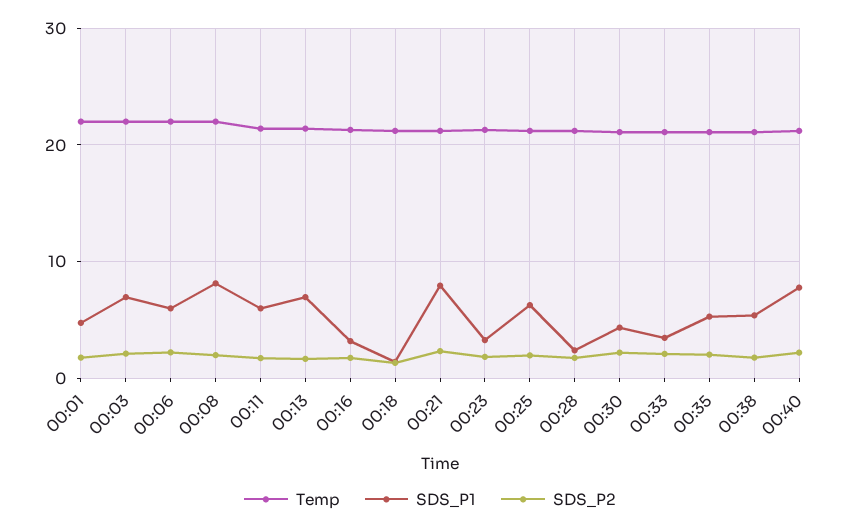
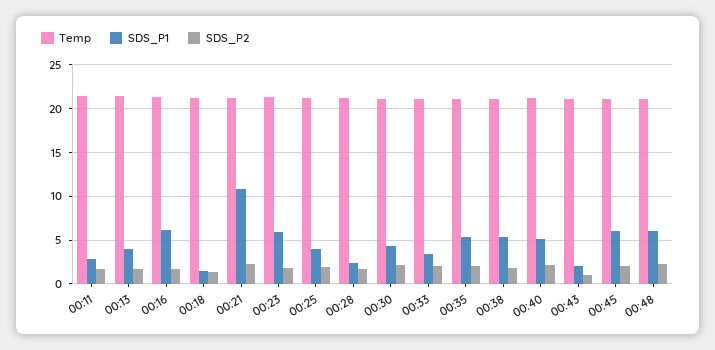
Temp, 00:01: 22 -> none
SDS_P1, 00:01: 5 -> none
SDS_P2, 00:01: 2 -> none
Temp, 00:03: 22 -> none
SDS_P1, 00:03: 7 -> none
SDS_P2, 00:03: 2 -> none
Temp, 00:06: 22 -> none
SDS_P1, 00:06: 6 -> none
SDS_P2, 00:06: 2 -> none
Temp, 00:08: 22 -> none
SDS_P1, 00:08: 8 -> none
SDS_P2, 00:08: 2 -> none
SDS_P1, 00:11: 6 -> 3
SDS_P1, 00:13: 7 -> 4
SDS_P1, 00:16: 3 -> 6
SDS_P1, 00:21: 8 -> 11
SDS_P1, 00:23: 3 -> 6
SDS_P1, 00:25: 6 -> 4
SDS_P1, 00:40: 8 -> 5
Temp, 00:43: none -> 21
SDS_P1, 00:43: none -> 2
SDS_P2, 00:43: none -> 1
Temp, 00:45: none -> 21
SDS_P1, 00:45: none -> 6
SDS_P2, 00:45: none -> 2
Temp, 00:48: none -> 21
SDS_P1, 00:48: none -> 6
SDS_P2, 00:48: none -> 2

